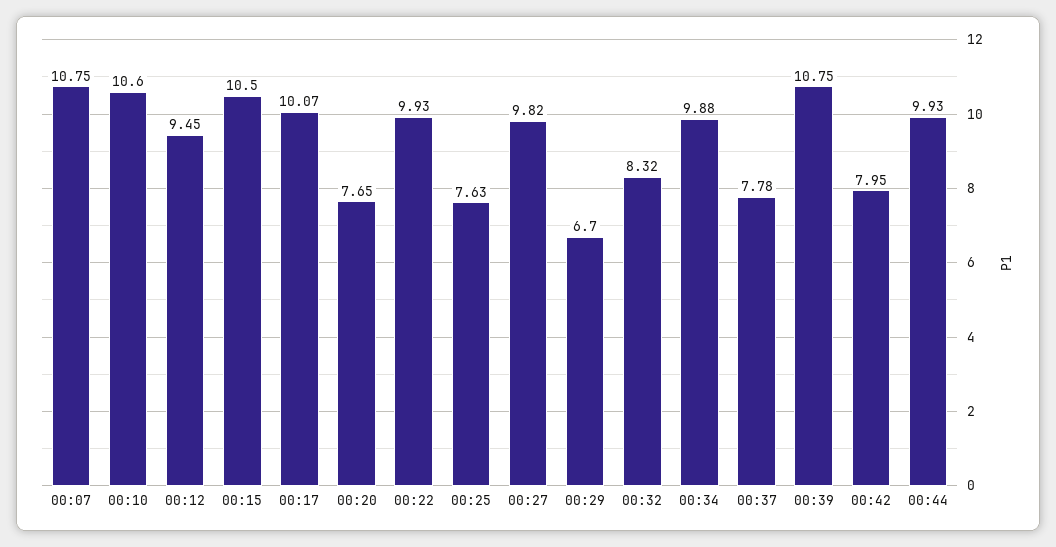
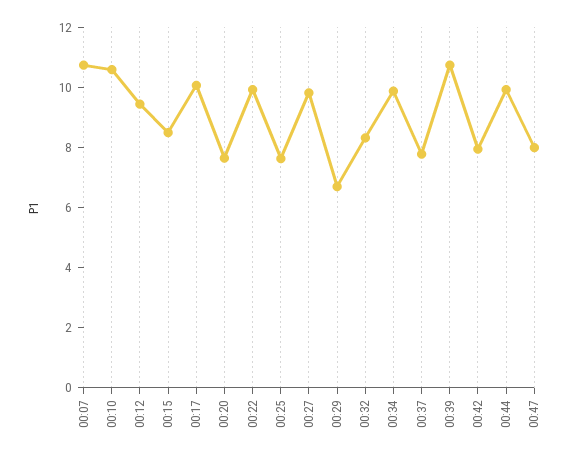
00:15: 10.5 -> 8.5
00:47: none -> 8

